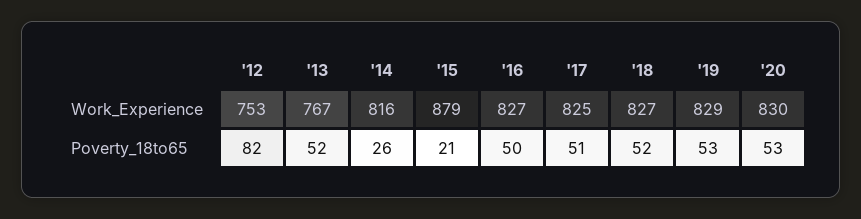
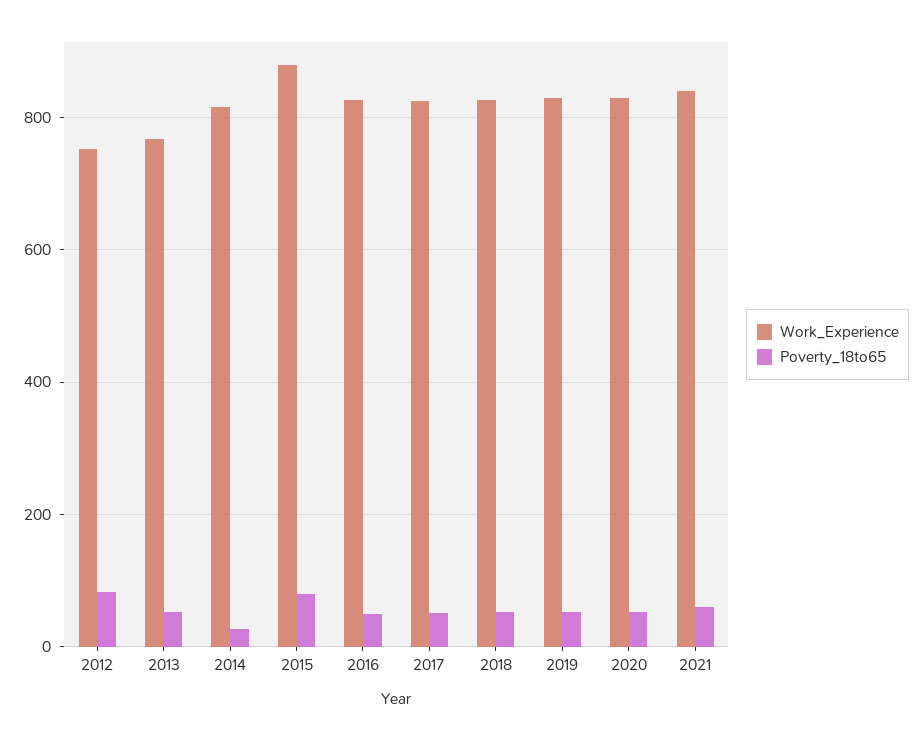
Poverty_18to65, '15: 21 -> 80
Work_Experience, 2021: none -> 840
Poverty_18to65, 2021: none -> 60

